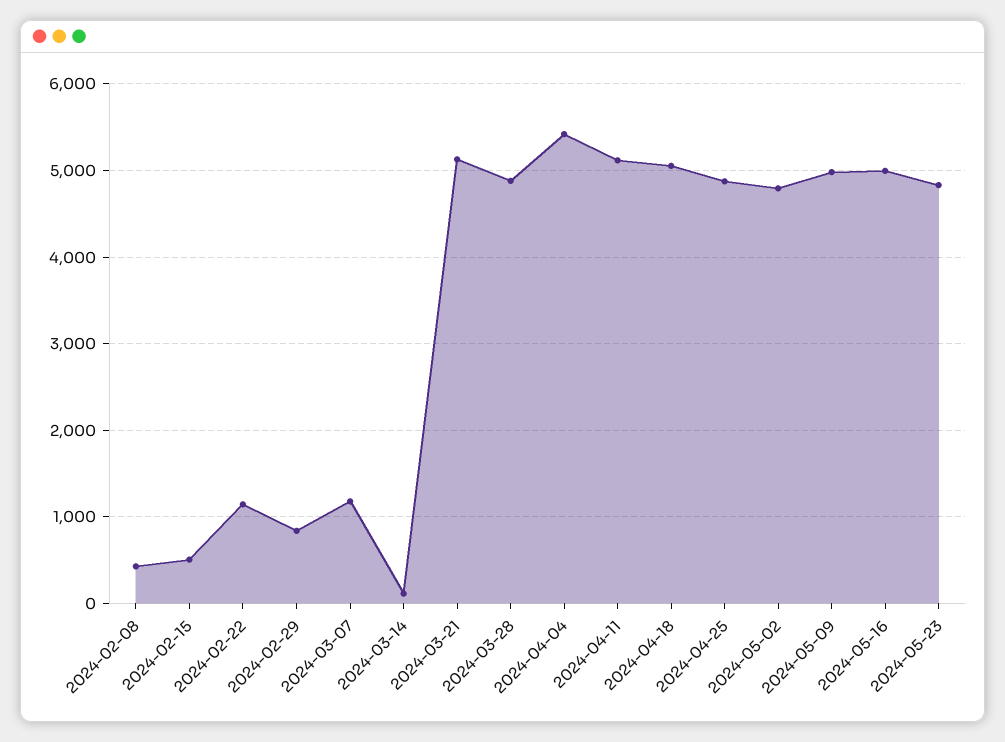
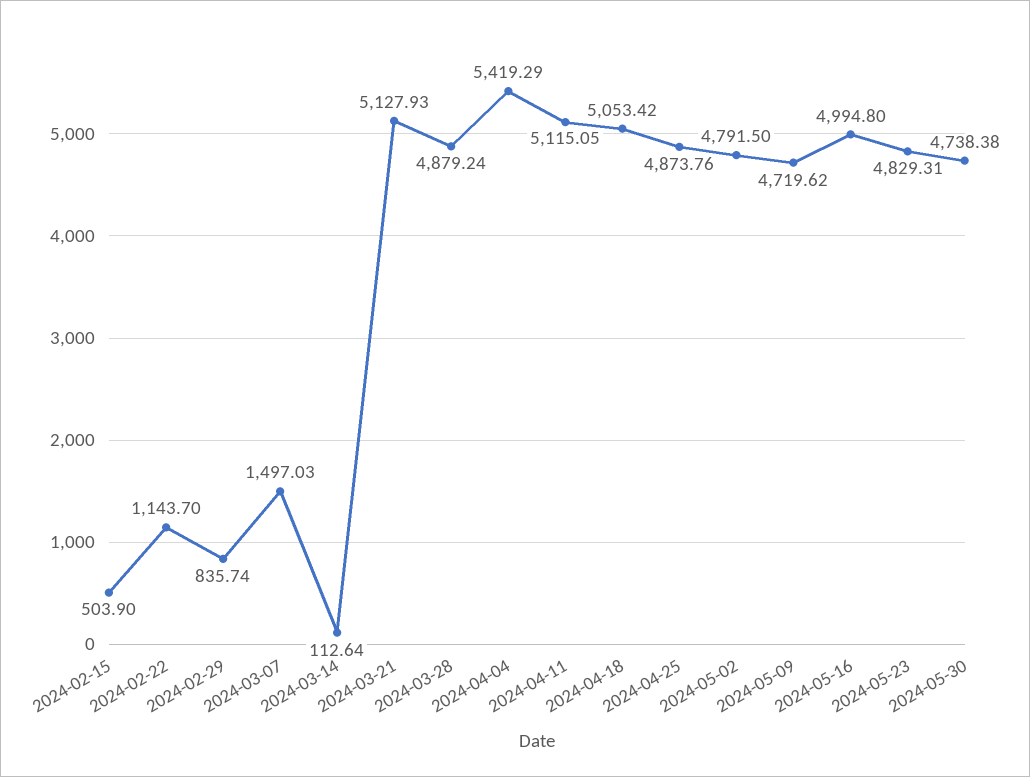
2024-02-08: 400 -> none
2024-03-07: 1200 -> 1497.03
2024-05-09: 5000 -> 4719.62
2024-05-30: none -> 4738.38

